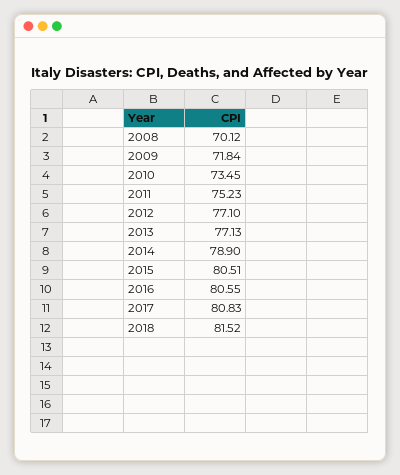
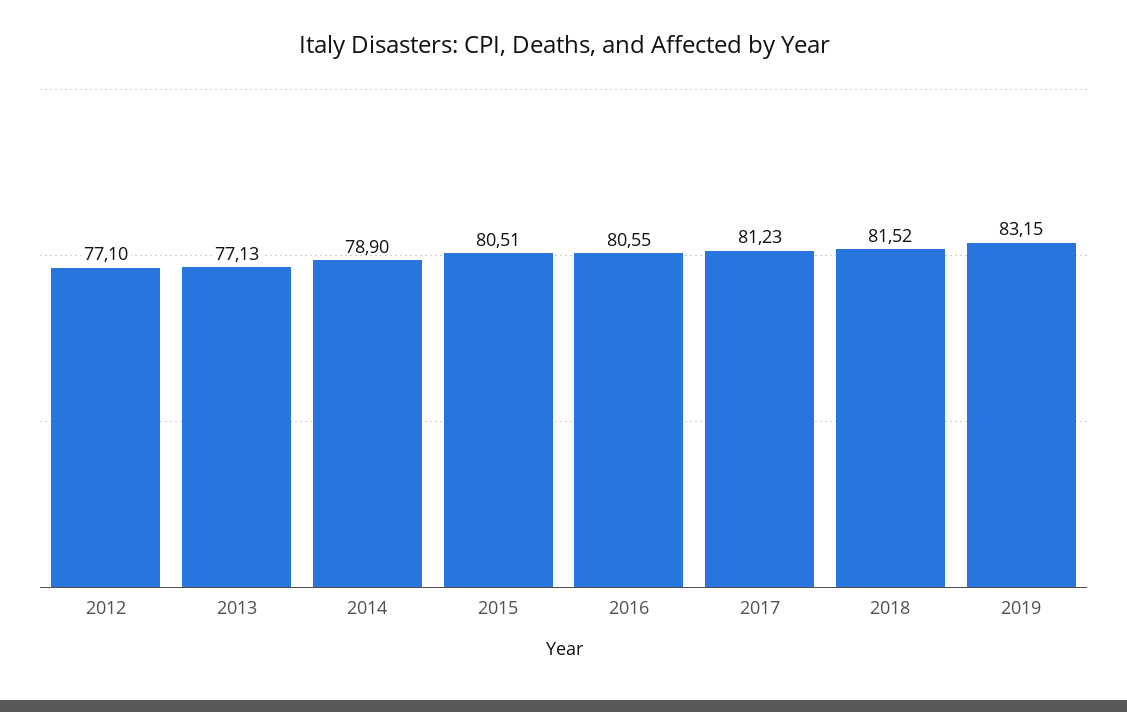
2008: 70.12 -> none
2009: 71.84 -> none
2010: 73.45 -> none
2011: 75.23 -> none
2017: 80.83 -> 81.23
2019: none -> 83.15

